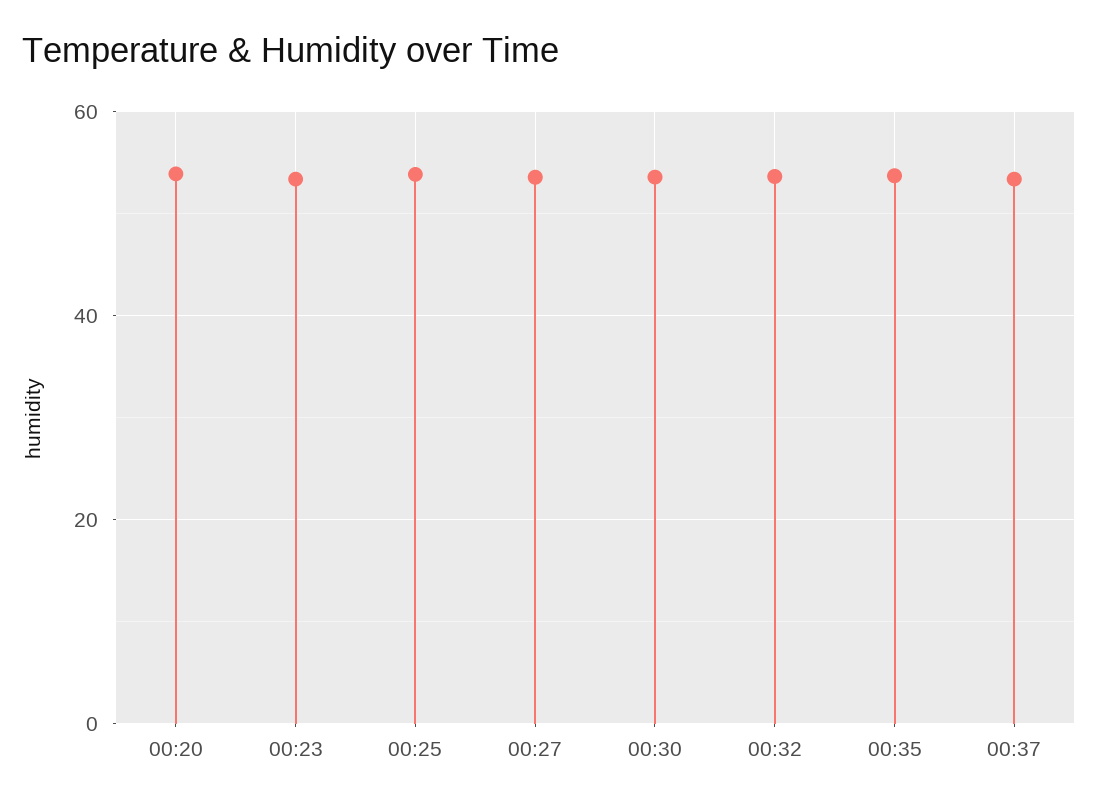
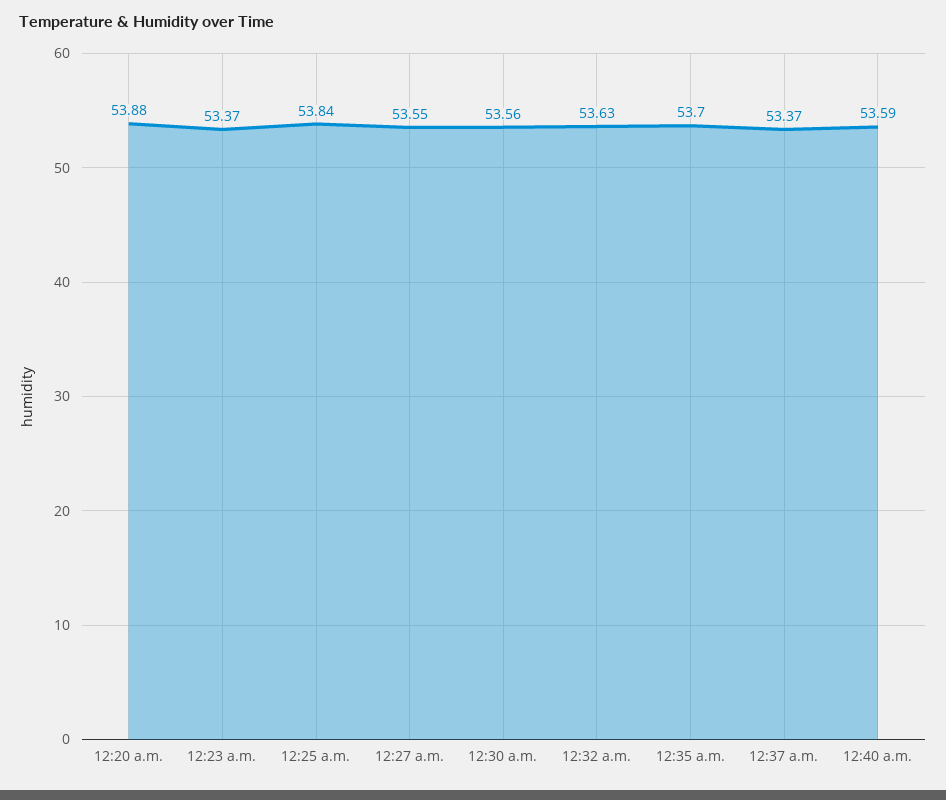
12:40 a.m.: none -> 53.59

